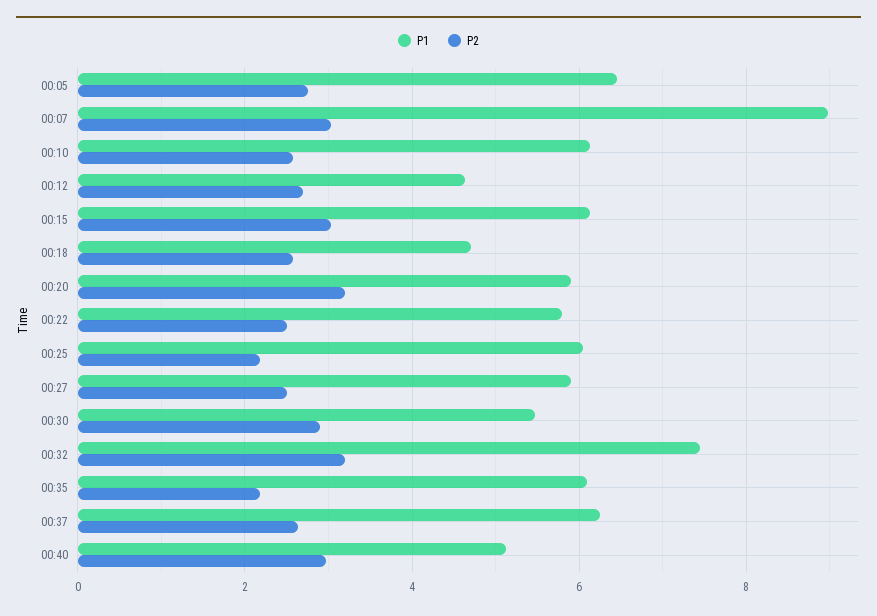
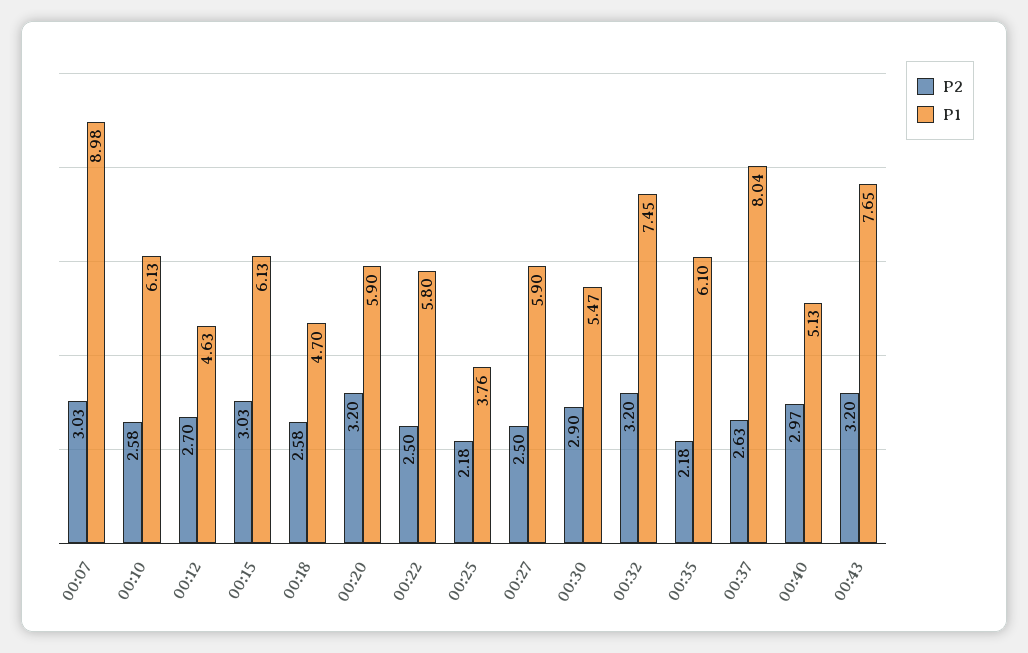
P1, 00:05: 6.4 -> none
P2, 00:05: 2.8 -> none
P1, 00:25: 6 -> 3.76
P1, 00:37: 6.2 -> 8.04
P2, 00:43: none -> 3.2
P1, 00:43: none -> 7.65

